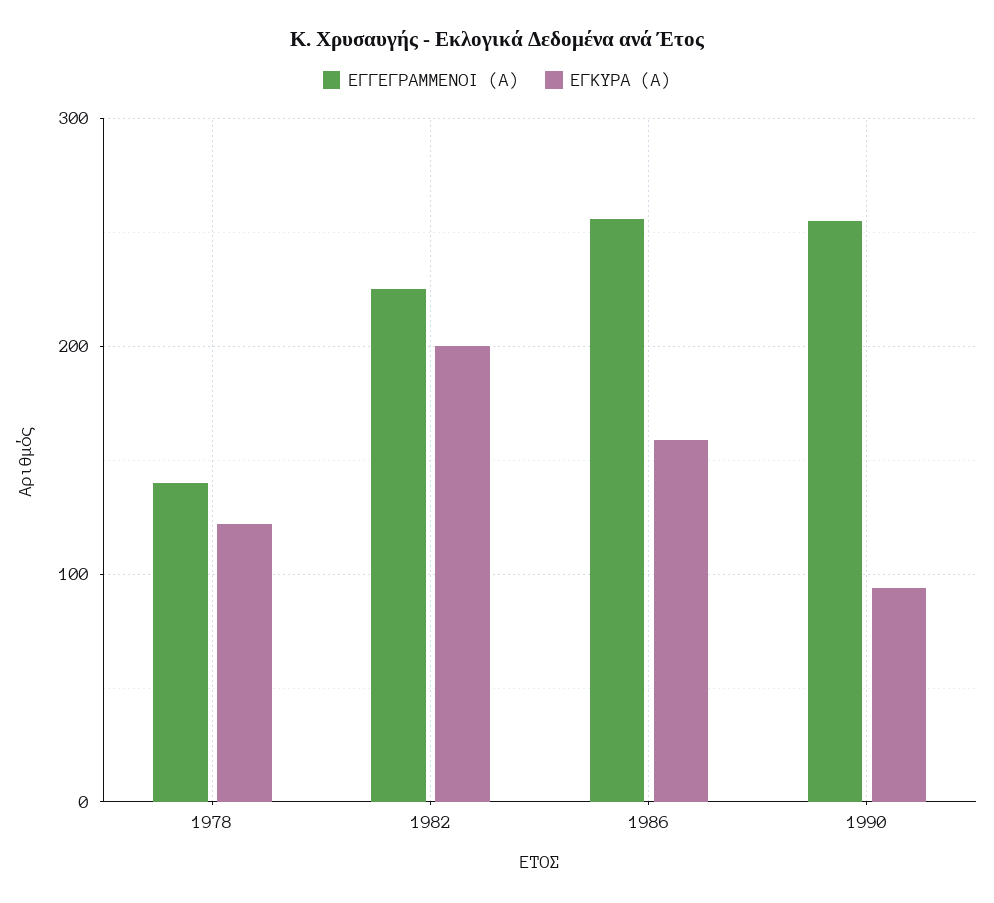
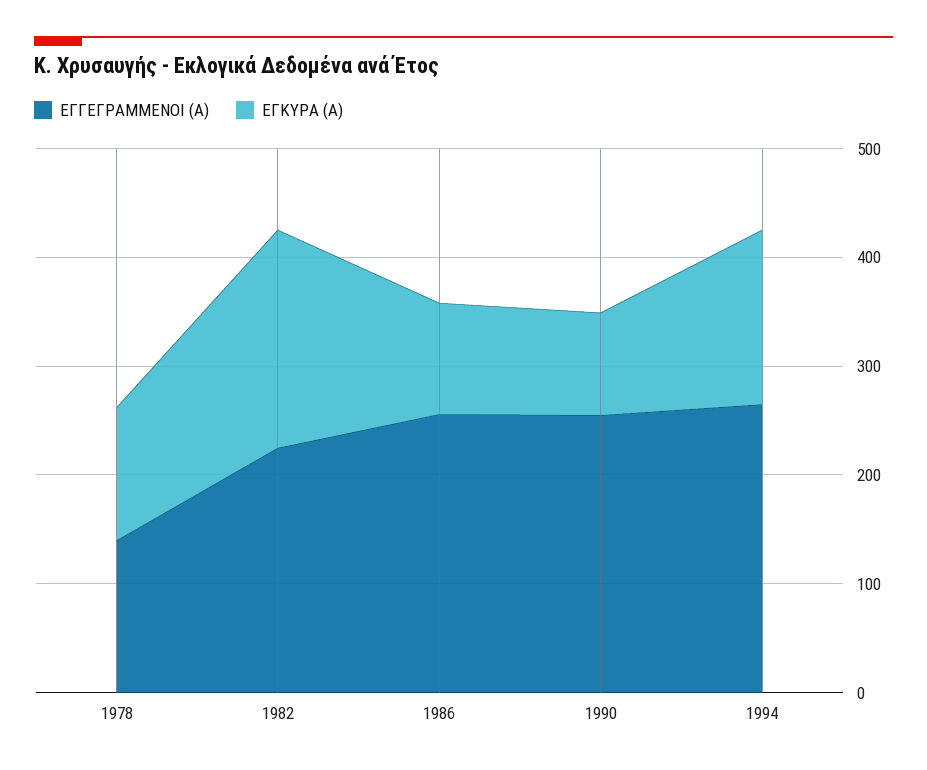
ΕΓΚΥΡΑ (Α), 1986: 160 -> 100
ΕΓΓΕΓΡΑΜΜΕΝΟΙ (Α), 1994: none -> 260
ΕΓΚΥΡΑ (Α), 1994: none -> 160

